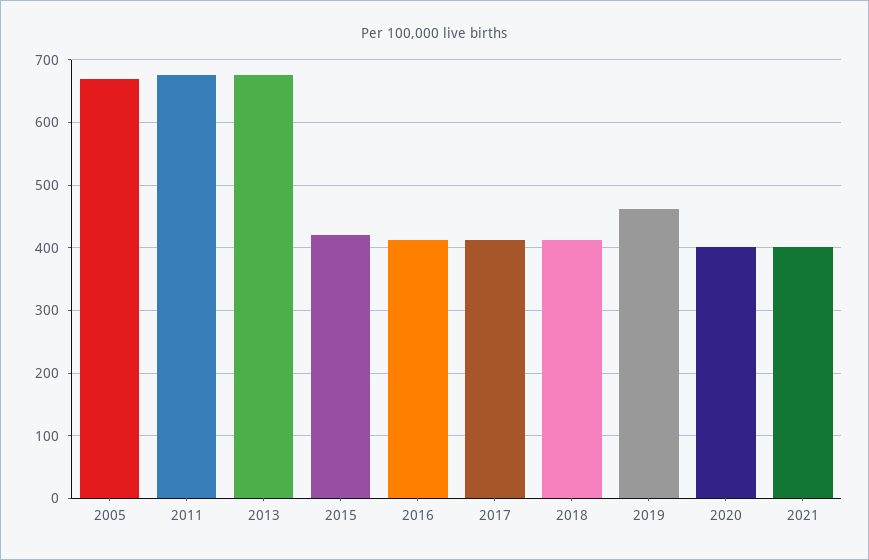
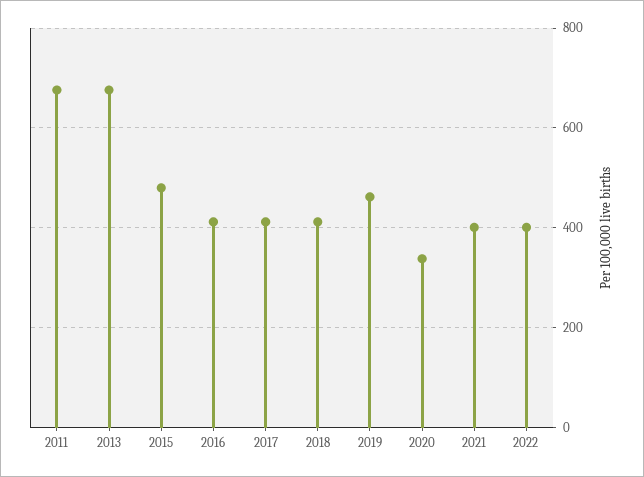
2005: 670 -> none
2015: 420 -> 480
2020: 400 -> 340
2022: none -> 400

